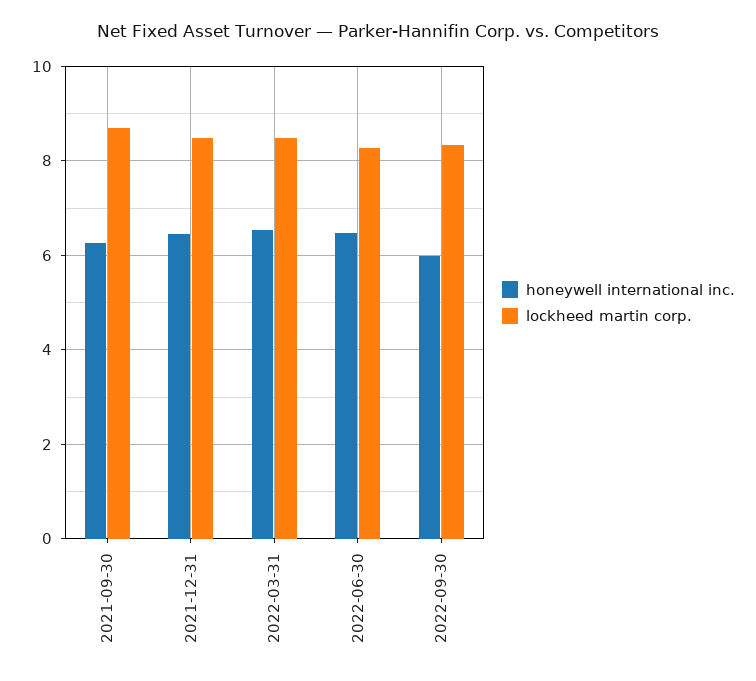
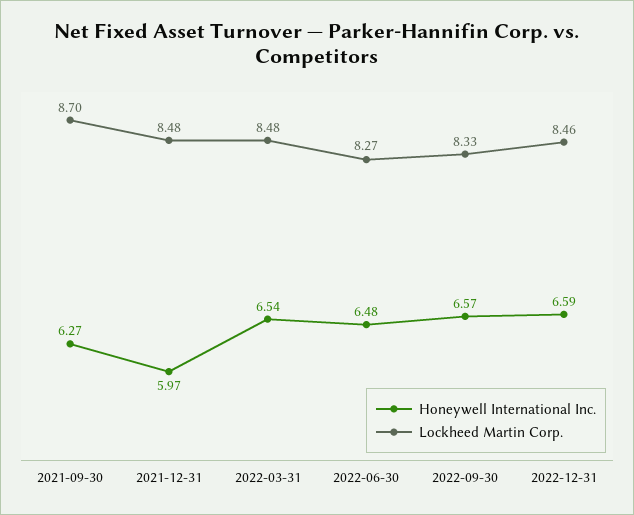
honeywell international inc., 2021-12-31: 6.4 -> 5.97
honeywell international inc., 2022-09-30: 6 -> 6.57
honeywell international inc., 2022-12-31: none -> 6.59
lockheed martin corp., 2022-12-31: none -> 8.46

